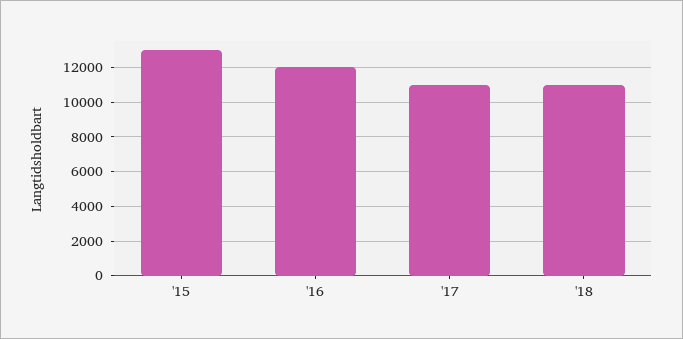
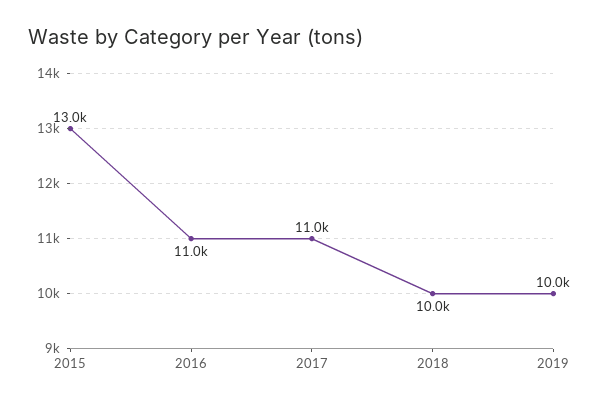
'16: 12000 -> 11000
'18: 11000 -> 10000
2019: none -> 10000

